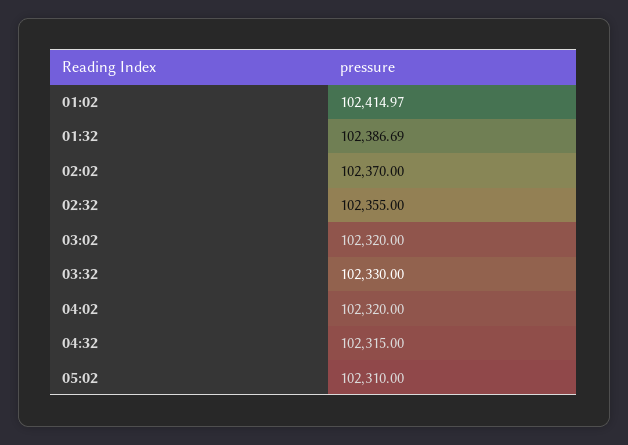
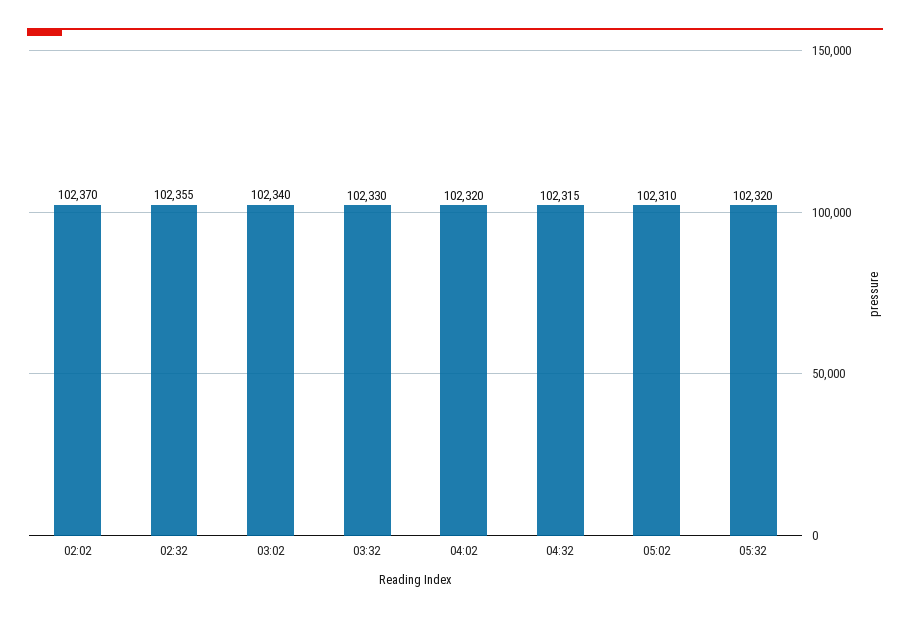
01:02: 102414.97 -> none
01:32: 102386.69 -> none
03:02: 102320 -> 102340
05:32: none -> 102320

